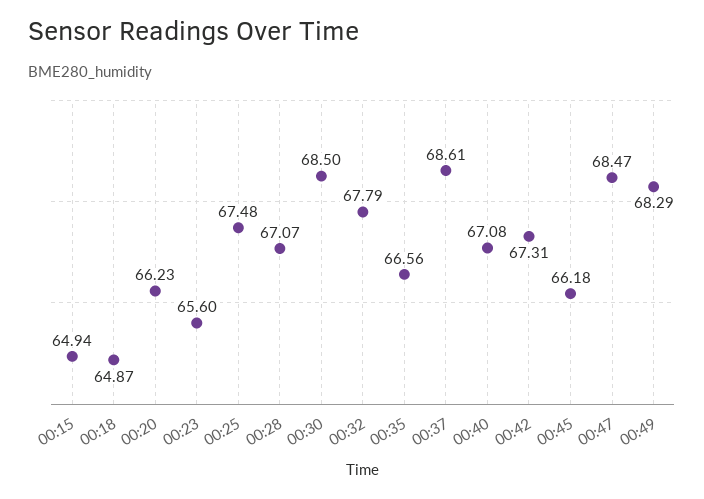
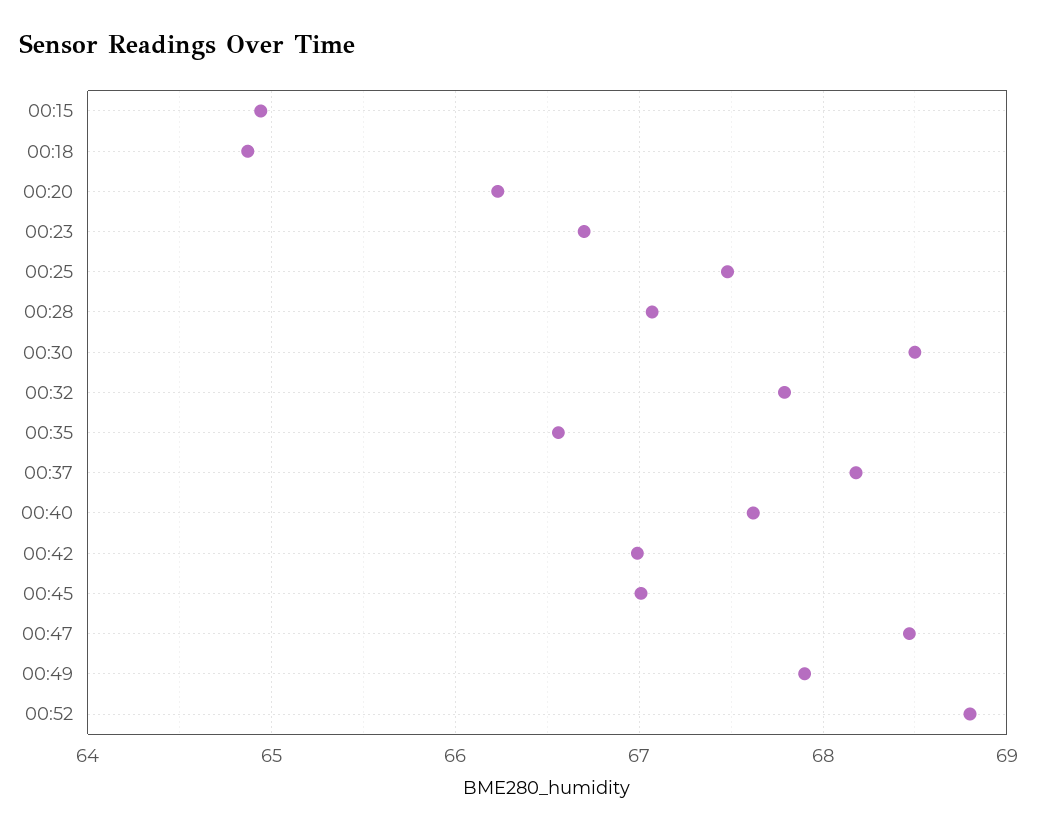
00:23: 65.6 -> 66.7
00:37: 68.61 -> 68.2
00:40: 67.08 -> 67.6
00:42: 67.31 -> 67
00:45: 66.18 -> 67
00:49: 68.29 -> 67.9
00:52: none -> 68.8

